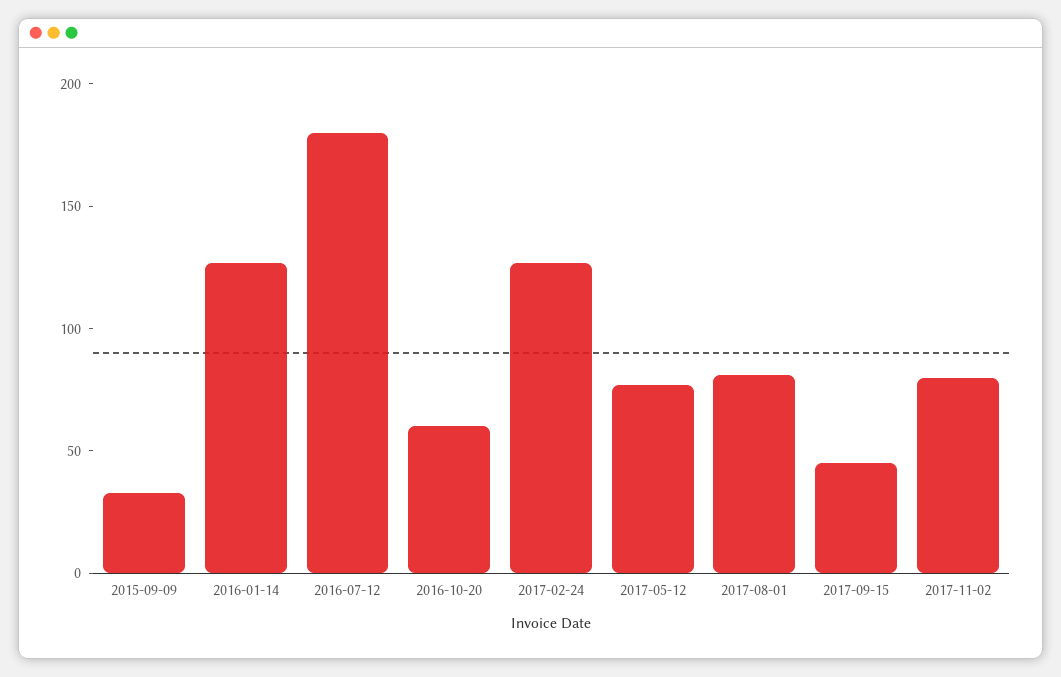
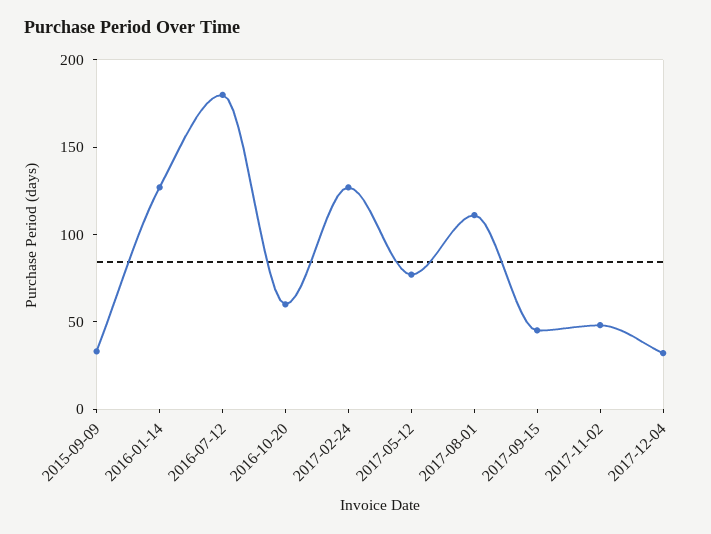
2017-08-01: 80 -> 110
2017-11-02: 80 -> 50
2017-12-04: none -> 30

